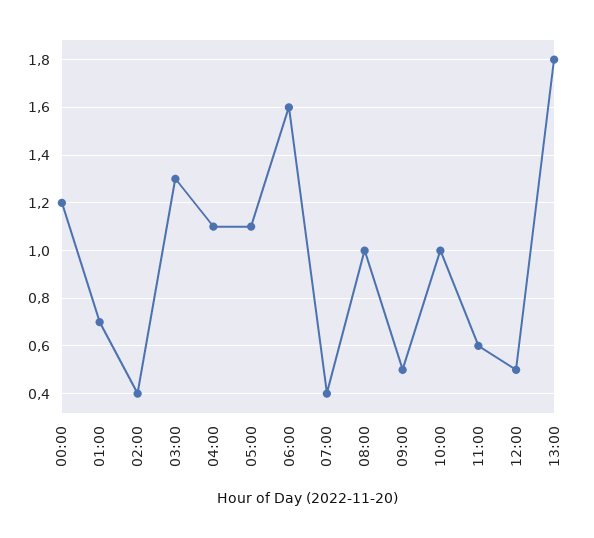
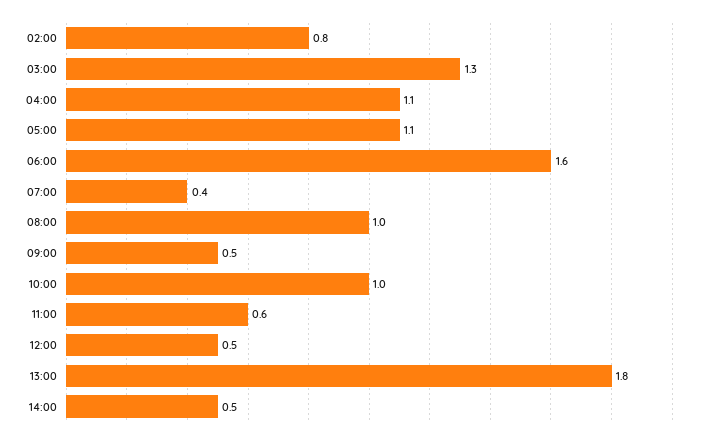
00:00: 1.2 -> none
01:00: 0.7 -> none
02:00: 0.4 -> 0.8
14:00: none -> 0.5

